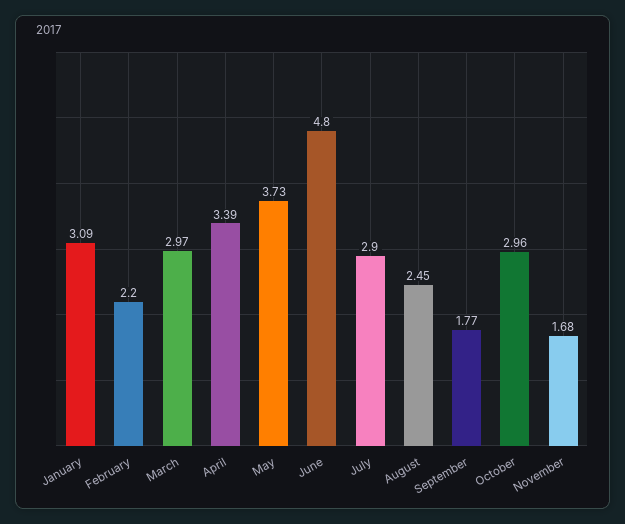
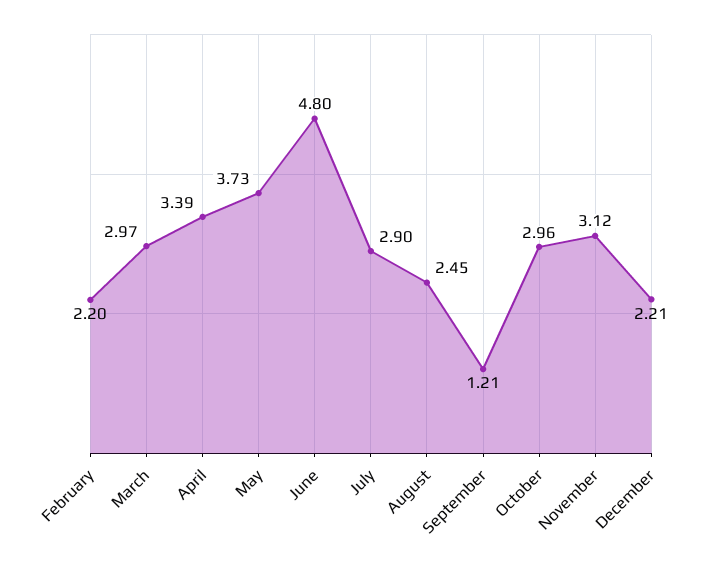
January: 3.09 -> none
September: 1.77 -> 1.21
November: 1.68 -> 3.12
December: none -> 2.21

